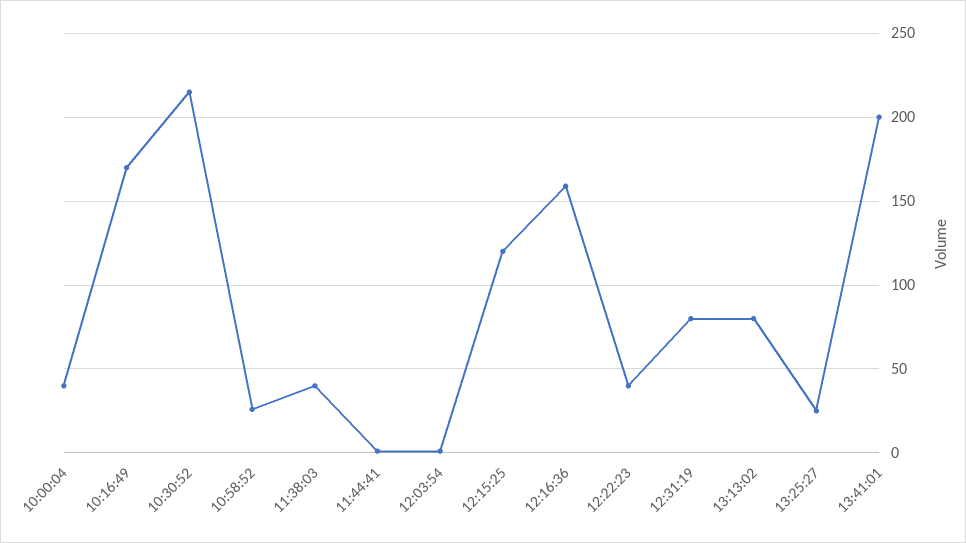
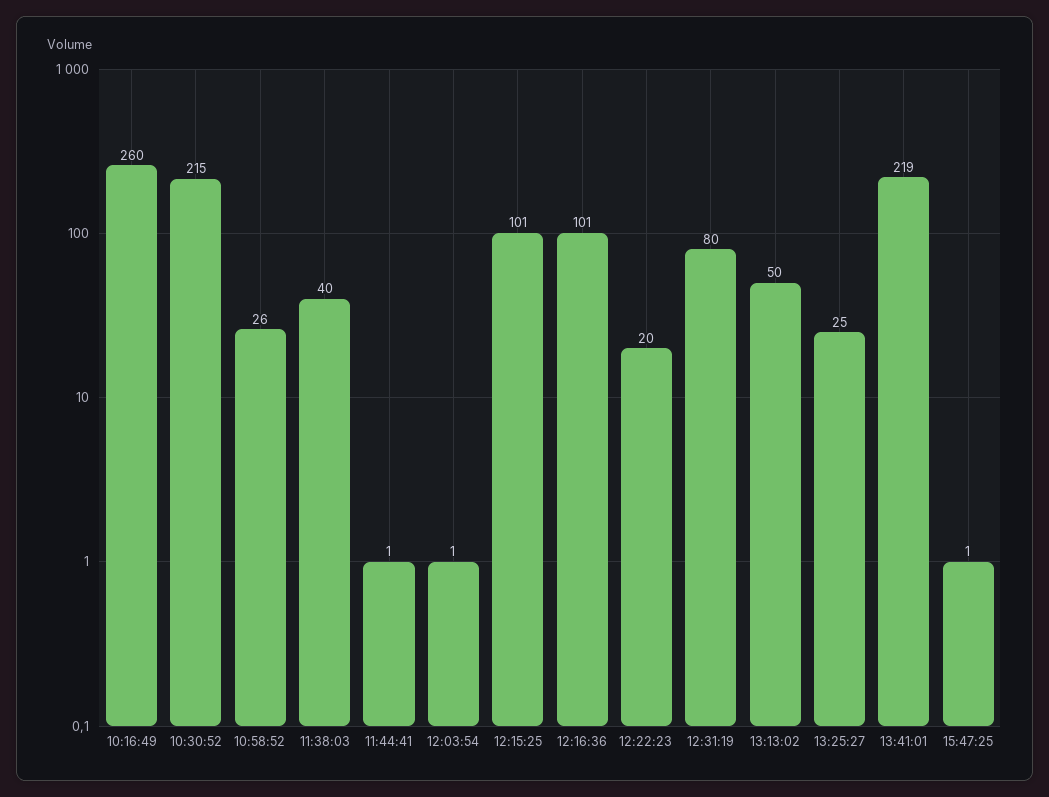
10:00:04: 40 -> none
10:16:49: 170 -> 260
12:15:25: 120 -> 101
12:16:36: 160 -> 101
12:22:23: 40 -> 20
13:13:02: 80 -> 50
13:41:01: 200 -> 219
15:47:25: none -> 1

